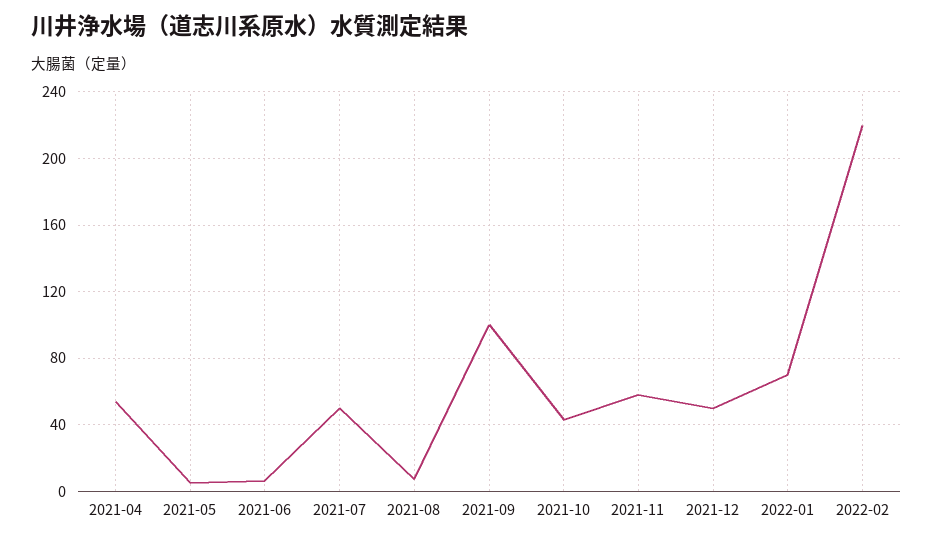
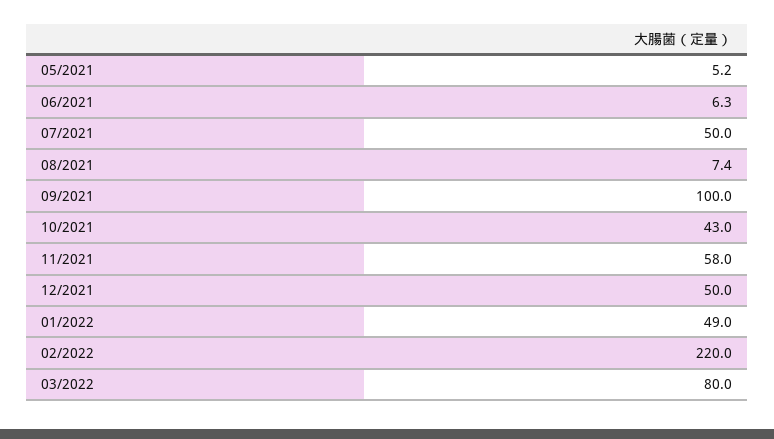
2021-04: 55 -> none
2022-01: 70 -> 49
03/2022: none -> 80

